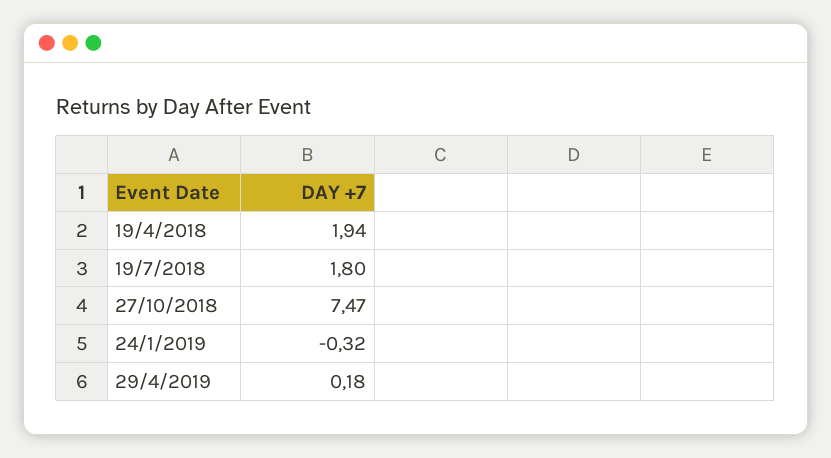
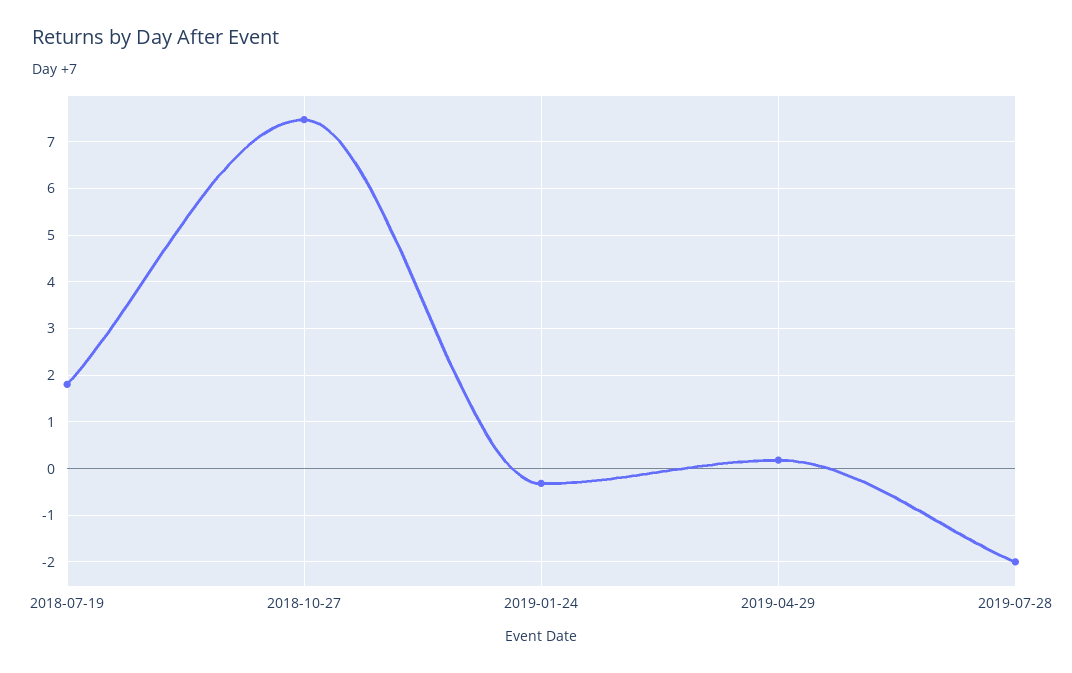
19/4/2018: 1.94 -> none
2019-07-28: none -> -2

